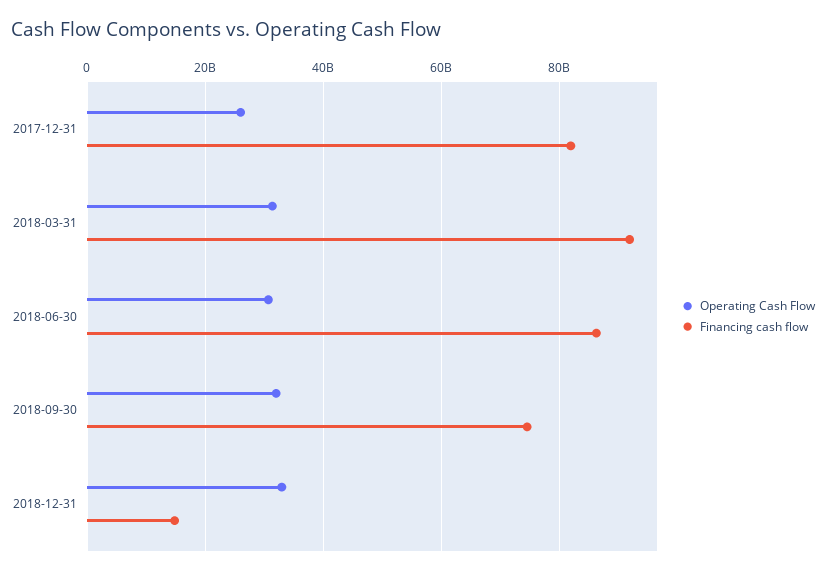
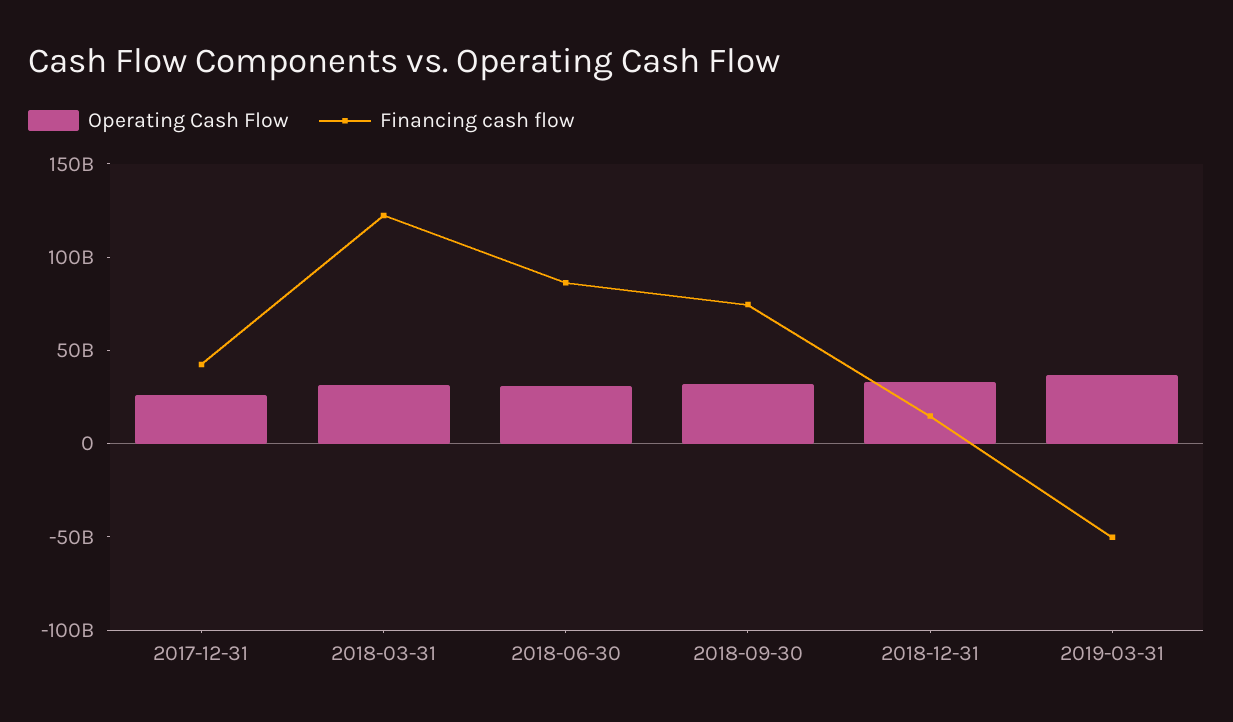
Financing cash flow, 2017-12-31: 82000000000 -> 40000000000
Financing cash flow, 2018-03-31: 92000000000 -> 120000000000
Operating Cash Flow, 2019-03-31: none -> 40000000000
Financing cash flow, 2019-03-31: none -> -50000000000

